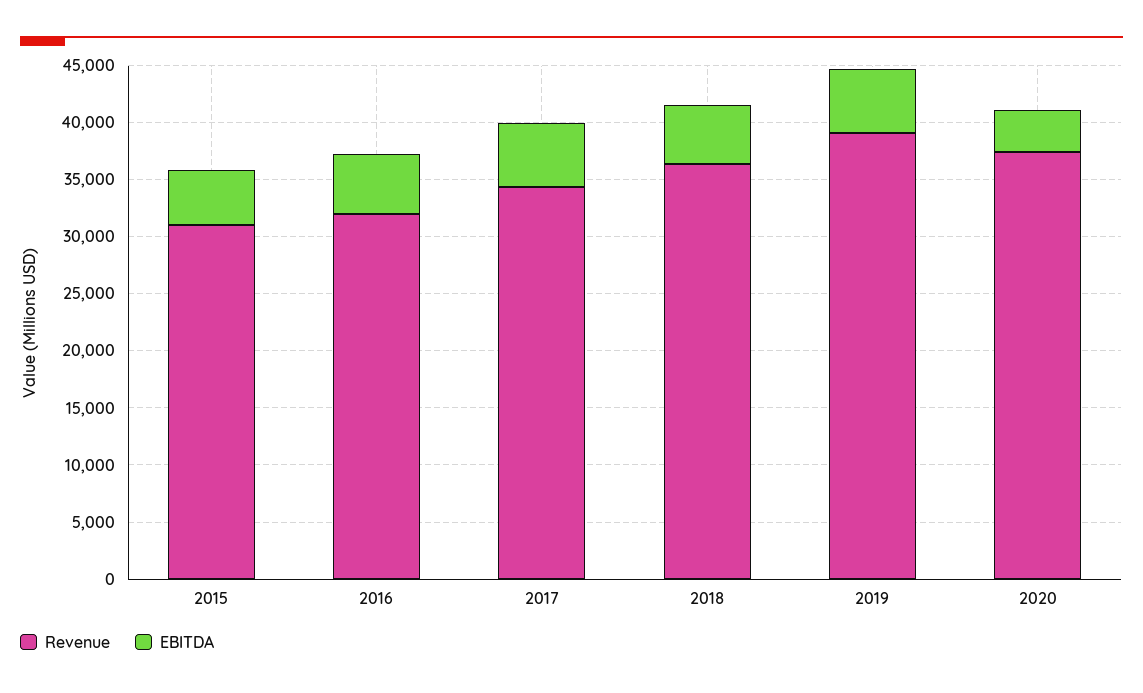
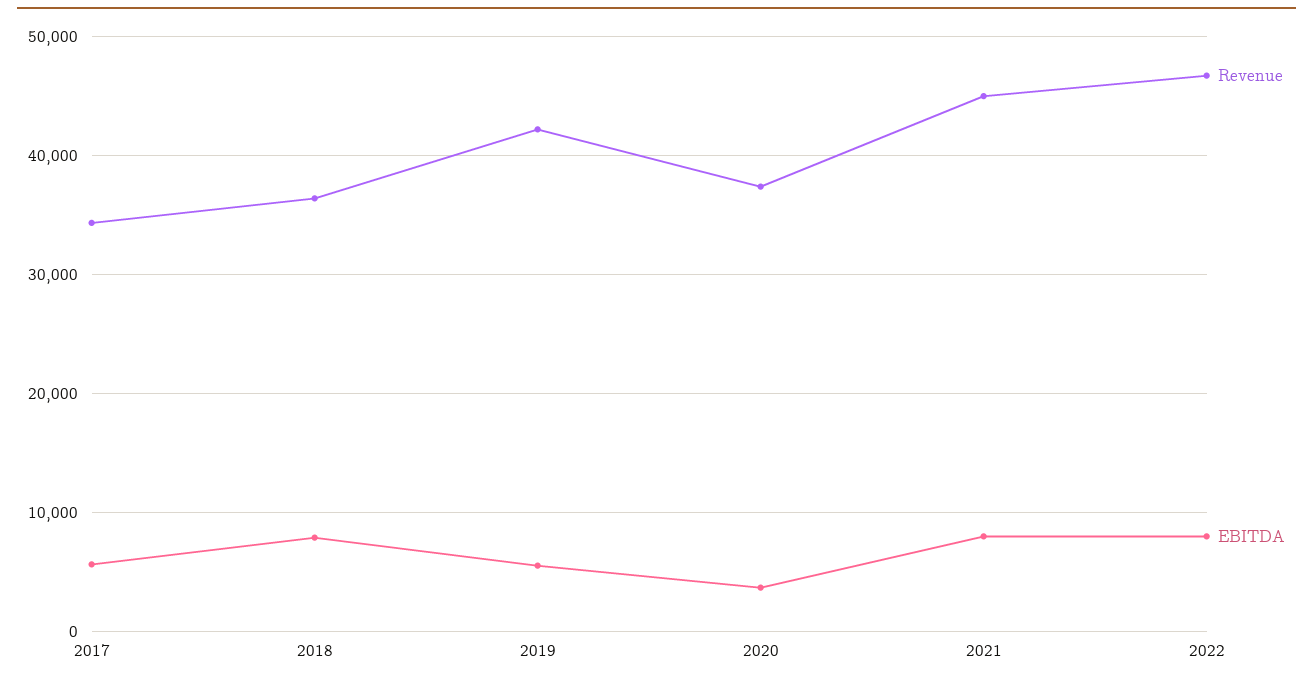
Revenue, 2015: 31000 -> none
EBITDA, 2015: 5000 -> none
Revenue, 2016: 32000 -> none
EBITDA, 2016: 5000 -> none
EBITDA, 2018: 5000 -> 8000
Revenue, 2019: 39000 -> 42000
Revenue, 2021: none -> 45000
EBITDA, 2021: none -> 8000
Revenue, 2022: none -> 47000
EBITDA, 2022: none -> 8000

